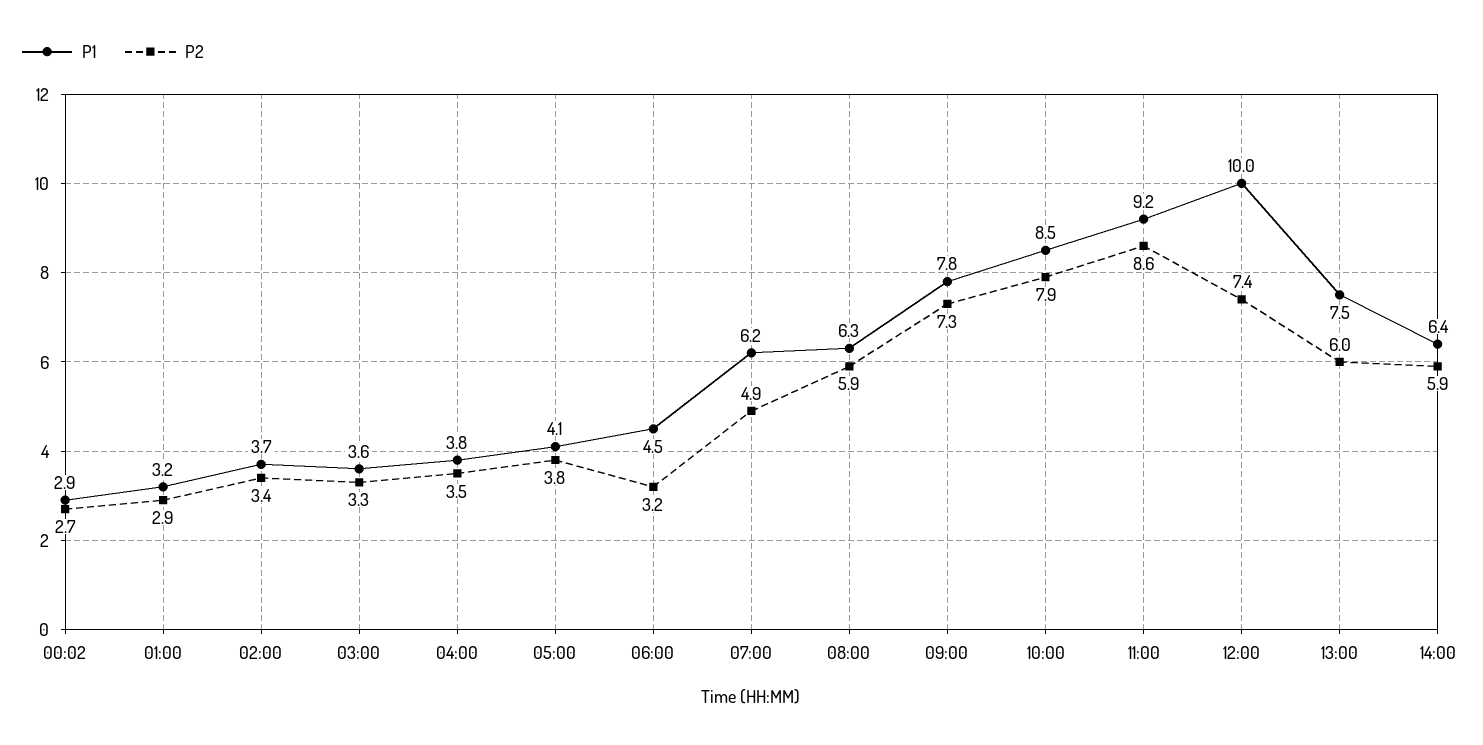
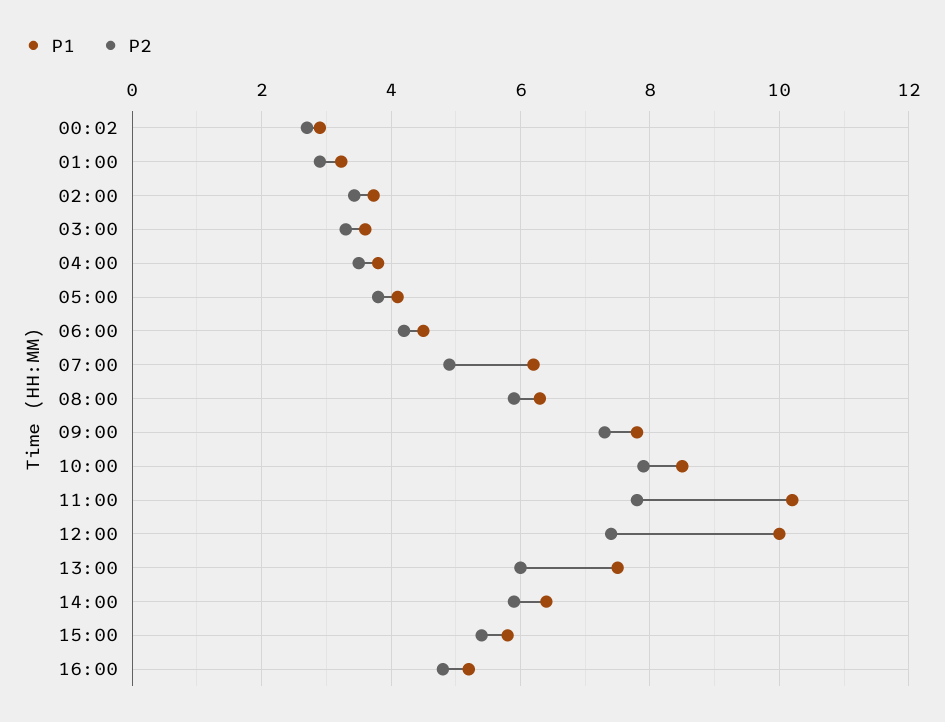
P2, 06:00: 3.2 -> 4.2
P1, 11:00: 9.2 -> 10.2
P2, 11:00: 8.6 -> 7.8
P1, 15:00: none -> 5.8
P2, 15:00: none -> 5.4
P1, 16:00: none -> 5.2
P2, 16:00: none -> 4.8

